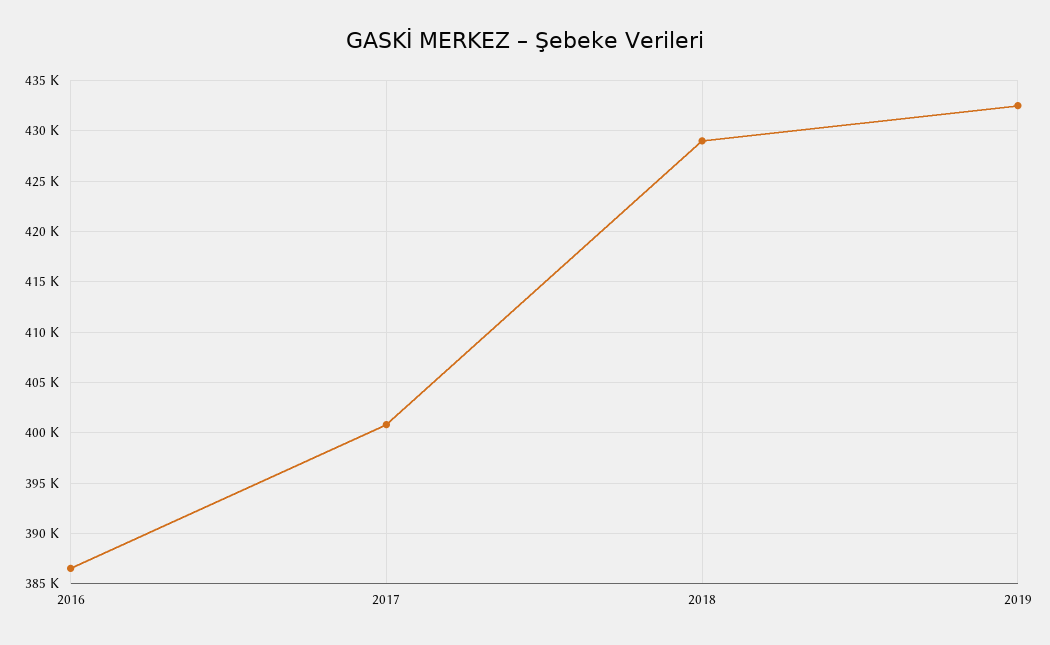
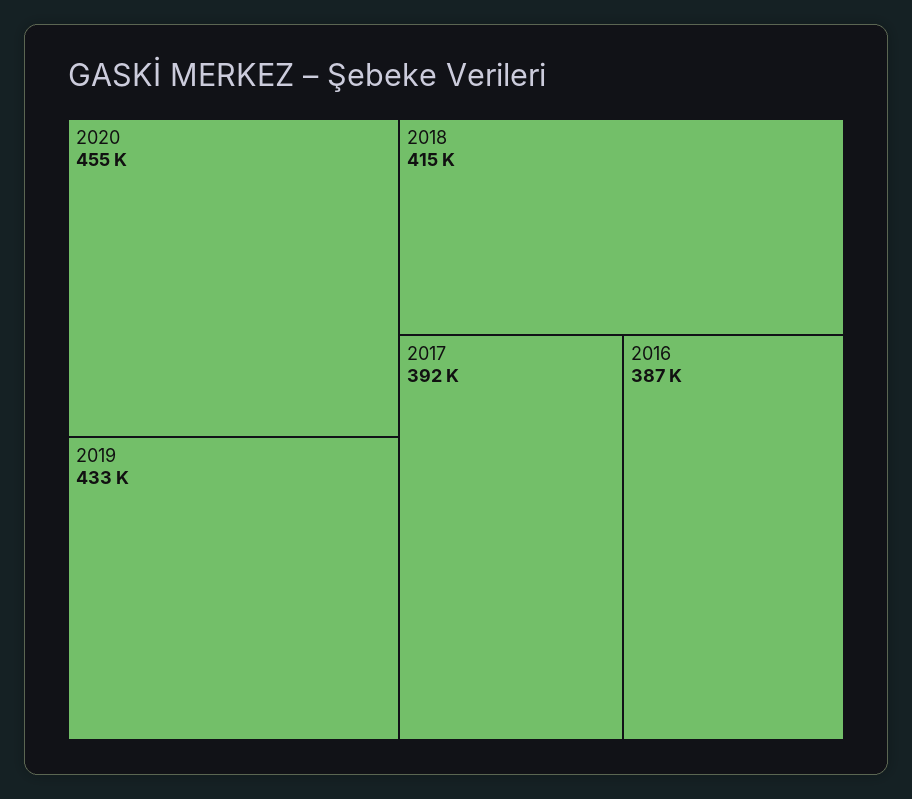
2017: 401000 -> 392000
2018: 429000 -> 415000
2020: none -> 455000

